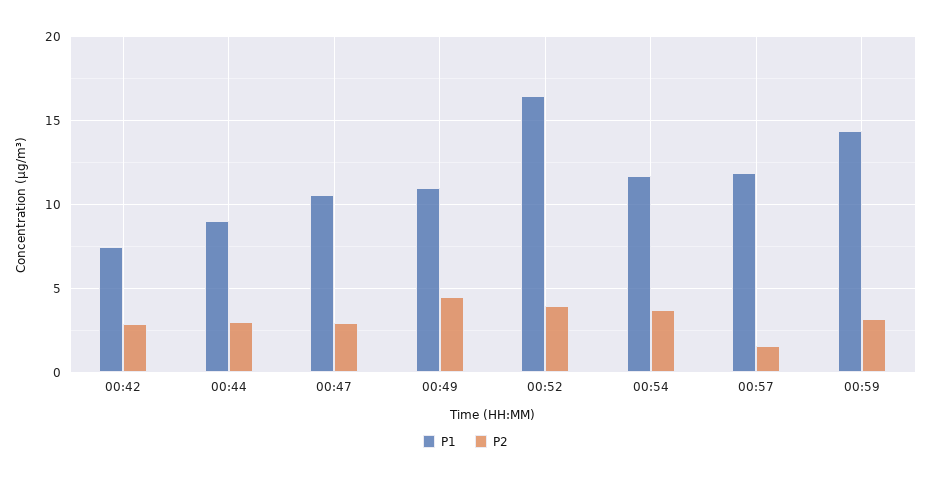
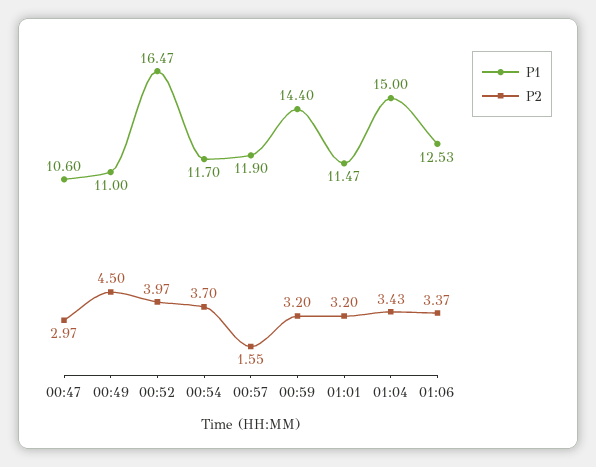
P1, 00:42: 7.5 -> none
P2, 00:42: 3 -> none
P1, 00:44: 9 -> none
P2, 00:44: 3 -> none
P1, 01:01: none -> 11.47
P2, 01:01: none -> 3.2
P1, 01:04: none -> 15
P2, 01:04: none -> 3.43
P1, 01:06: none -> 12.53
P2, 01:06: none -> 3.37

